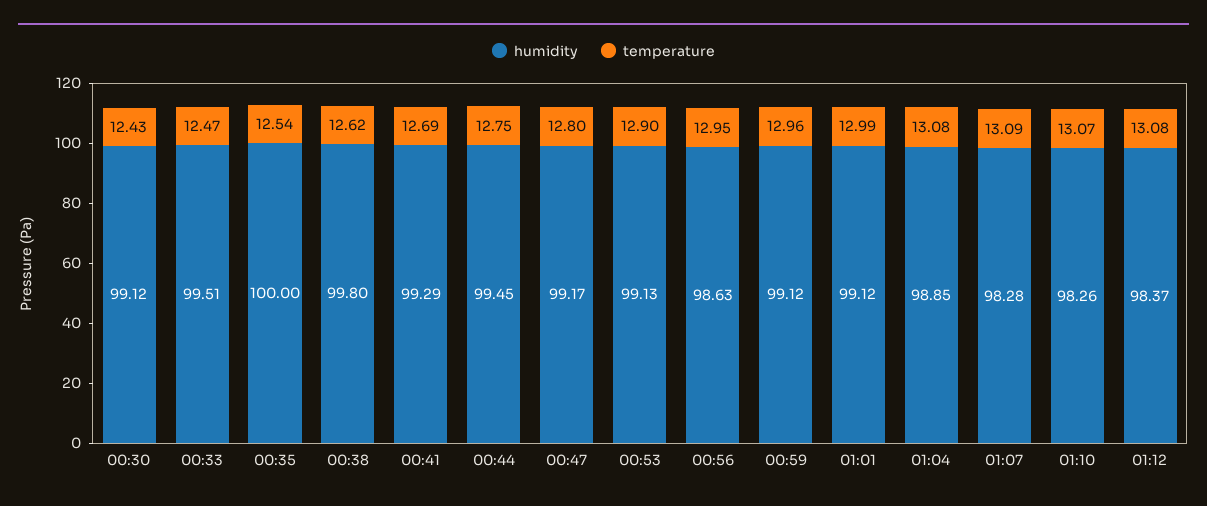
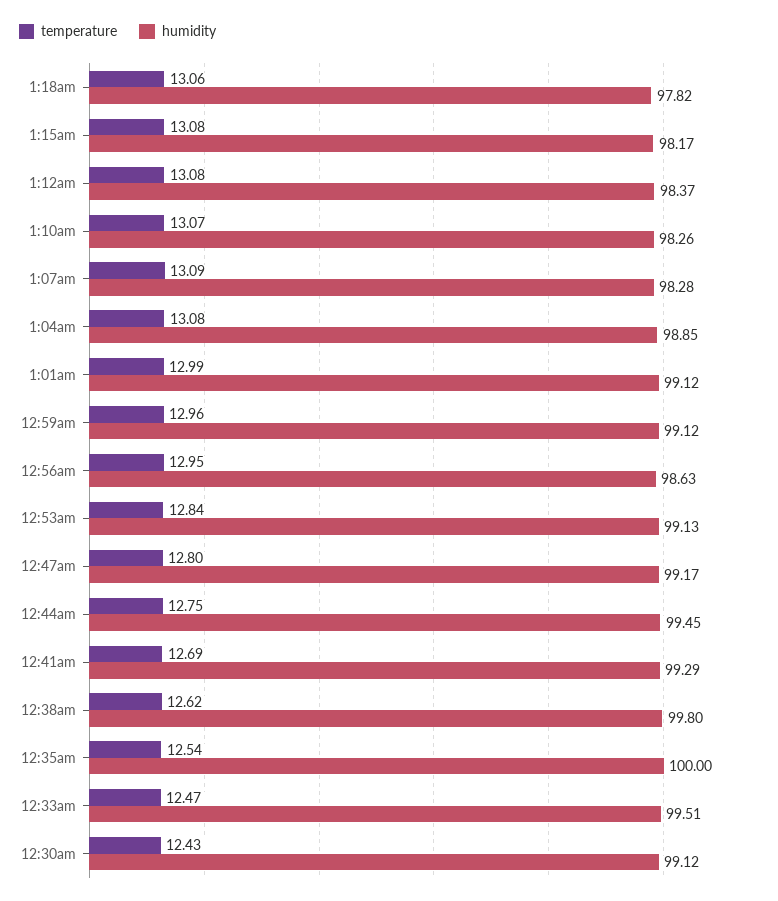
temperature, 00:53: 12.9 -> 12.84
temperature, 1:18am: none -> 13.06
humidity, 1:18am: none -> 97.82
temperature, 1:15am: none -> 13.08
humidity, 1:15am: none -> 98.17

